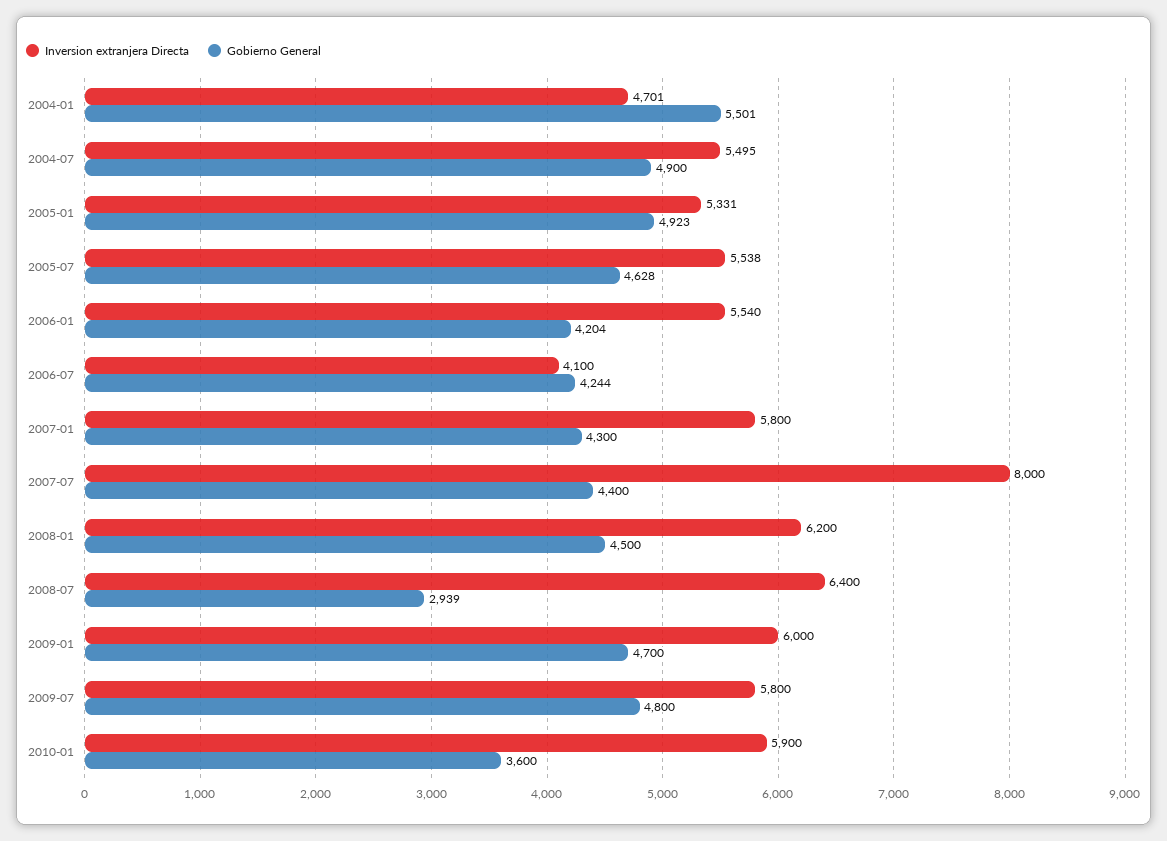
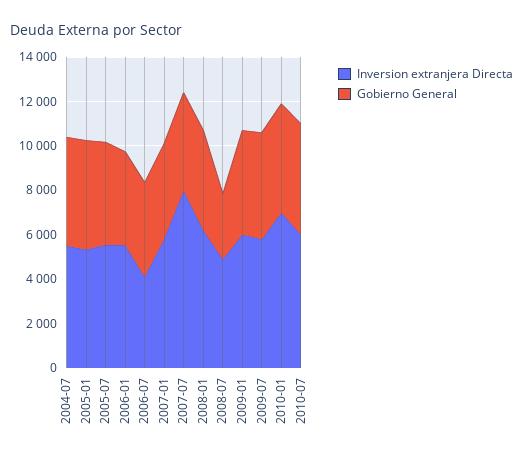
Inversion extranjera Directa, 2004-01: 4701 -> none
Gobierno General, 2004-01: 5501 -> none
Inversion extranjera Directa, 2008-07: 6400 -> 5000
Inversion extranjera Directa, 2010-01: 5900 -> 7000
Gobierno General, 2010-01: 3600 -> 5000
Inversion extranjera Directa, 2010-07: none -> 6000
Gobierno General, 2010-07: none -> 5000

